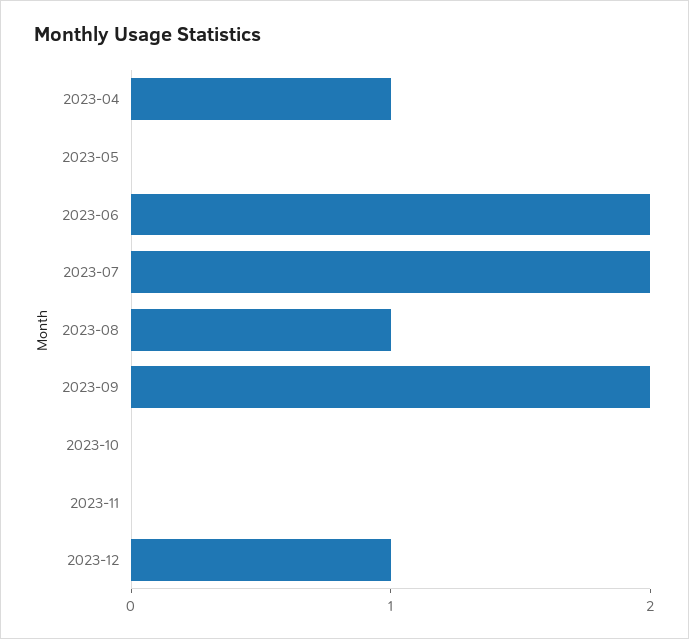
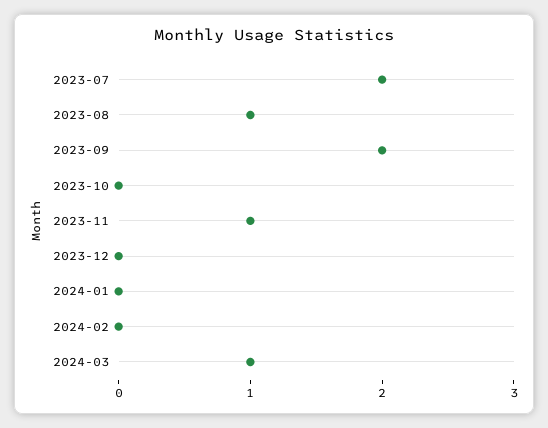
2023-04: 1 -> none
2023-05: 0 -> none
2023-06: 2 -> none
2023-11: 0 -> 1
2023-12: 1 -> 0
2024-01: none -> 0
2024-02: none -> 0
2024-03: none -> 1

